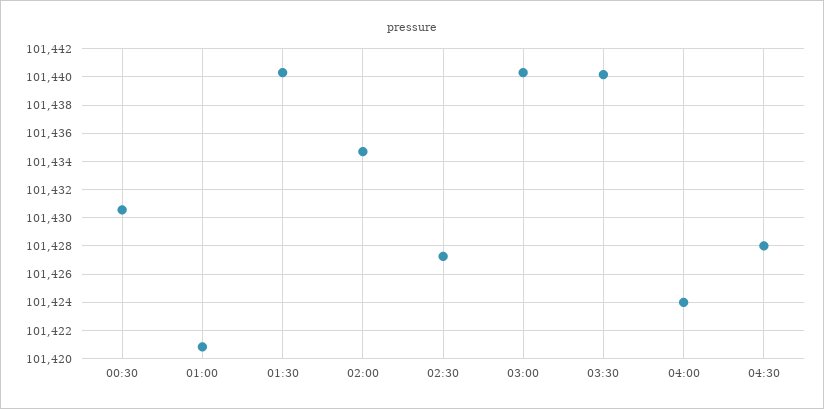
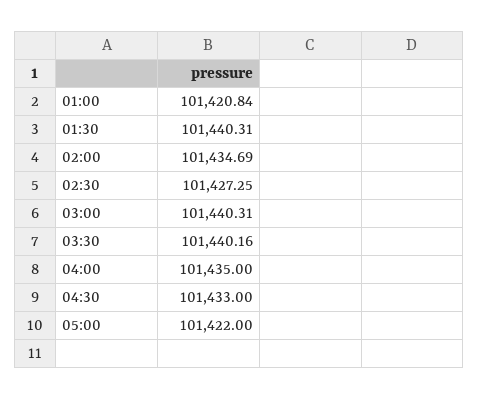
00:30: 101430.5 -> none
04:00: 101424 -> 101435
04:30: 101428 -> 101433
05:00: none -> 101422

